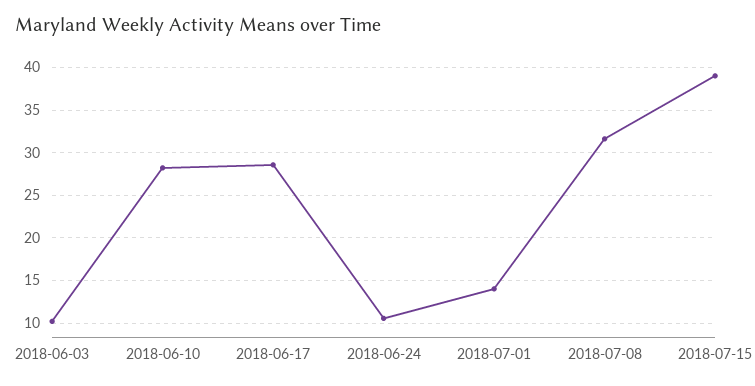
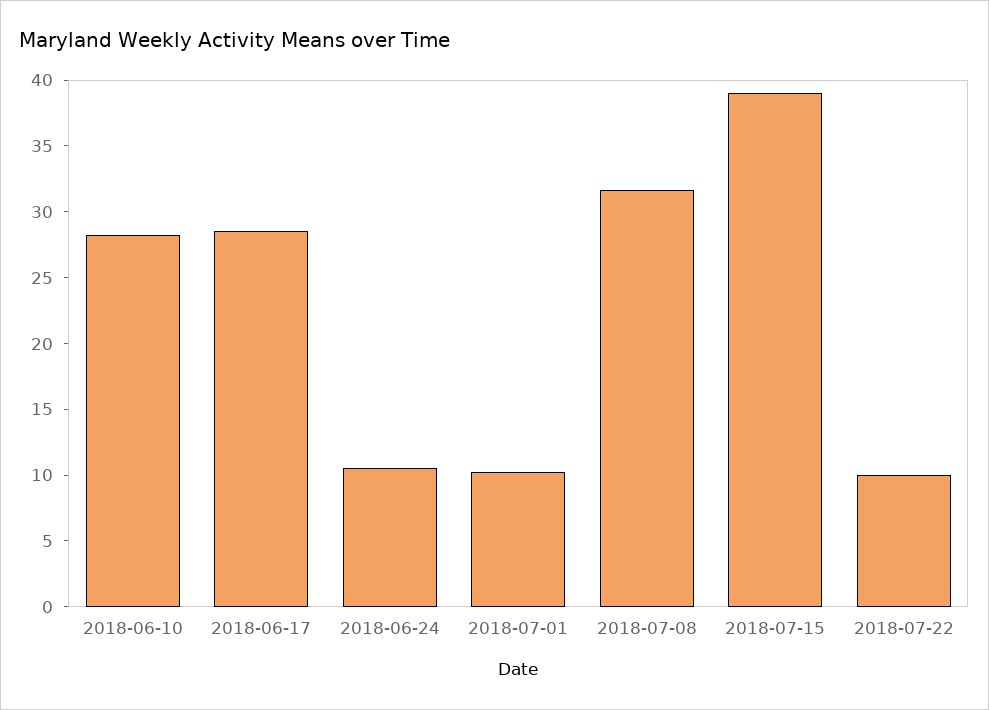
2018-06-03: 10 -> none
2018-07-01: 14 -> 10
2018-07-22: none -> 10

